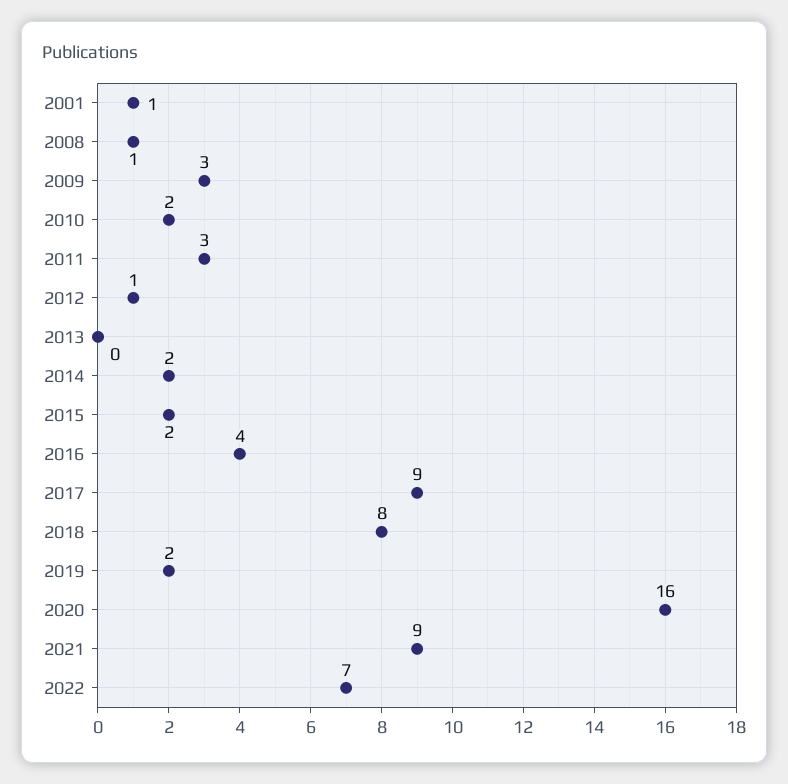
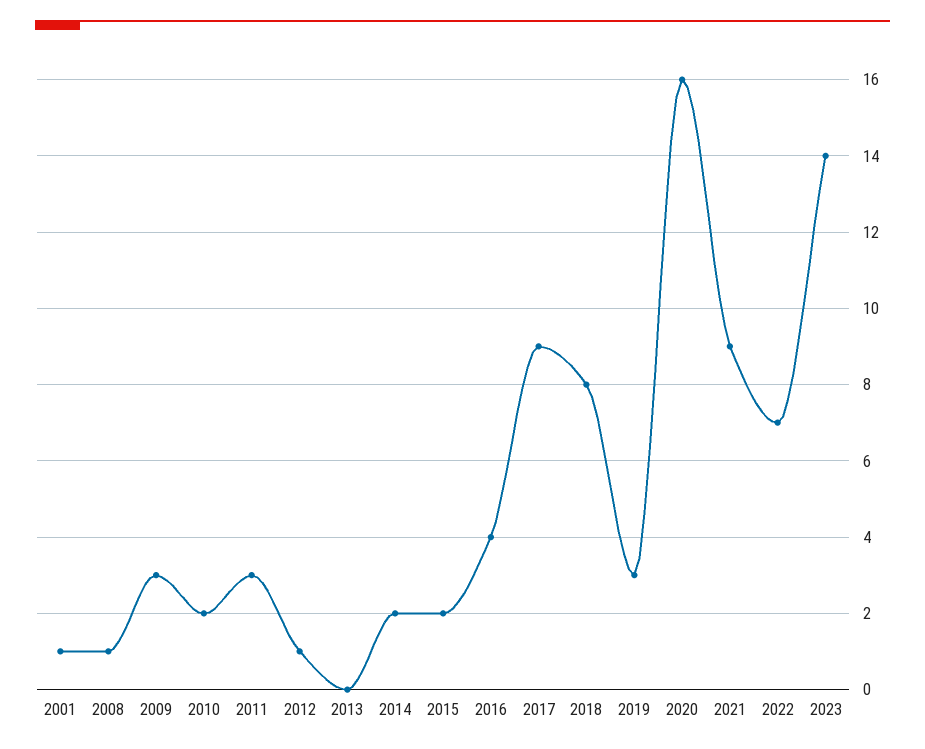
2019: 2 -> 3
2023: none -> 14

